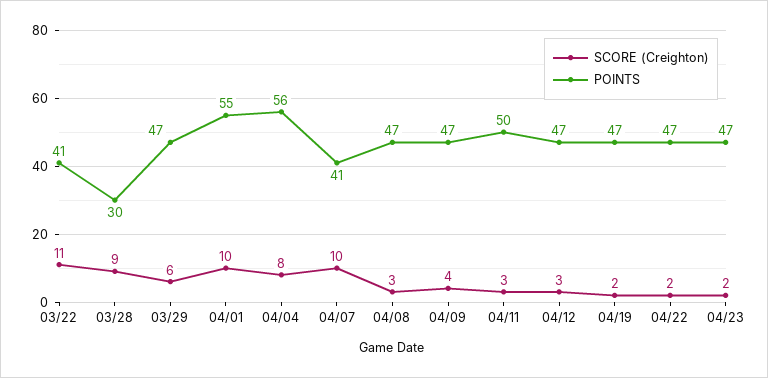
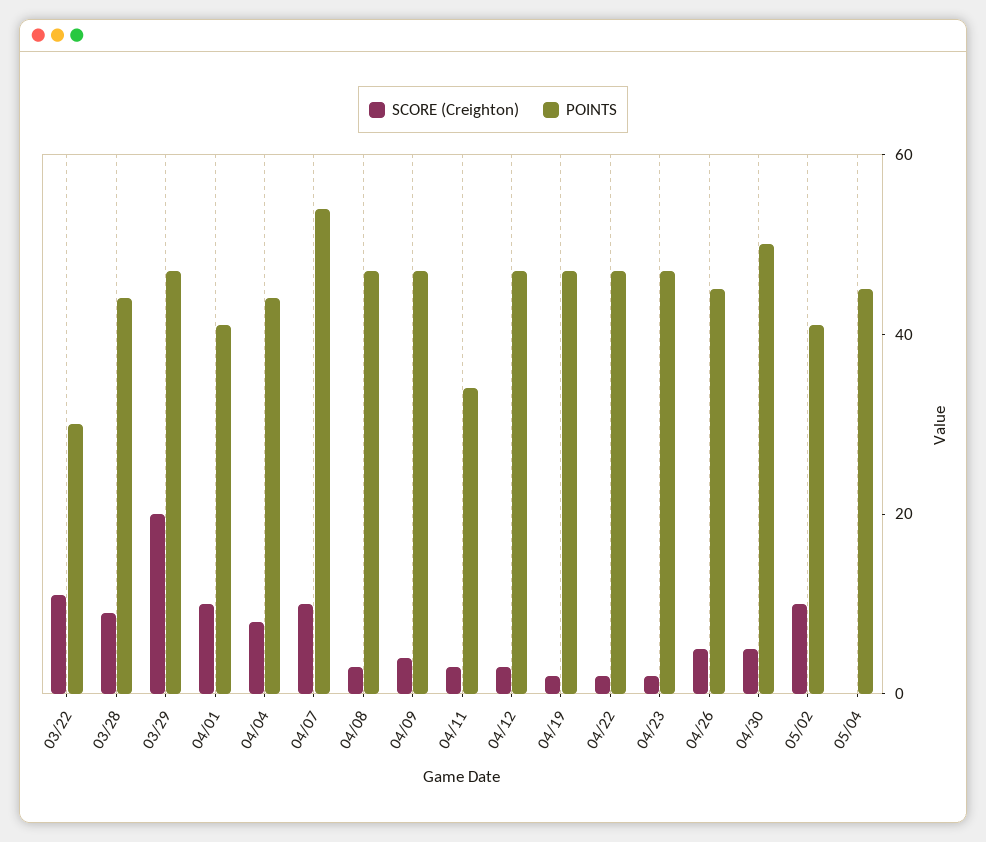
POINTS, 03/22: 41 -> 30
POINTS, 03/28: 30 -> 45
SCORE (Creighton), 03/29: 6 -> 20
POINTS, 04/01: 55 -> 40
POINTS, 04/04: 56 -> 45
POINTS, 04/07: 41 -> 55
POINTS, 04/11: 50 -> 35
SCORE (Creighton), 04/26: none -> 5
POINTS, 04/26: none -> 45
SCORE (Creighton), 04/30: none -> 5
POINTS, 04/30: none -> 50
SCORE (Creighton), 05/02: none -> 10
POINTS, 05/02: none -> 40
SCORE (Creighton), 05/04: none -> 0
POINTS, 05/04: none -> 45

